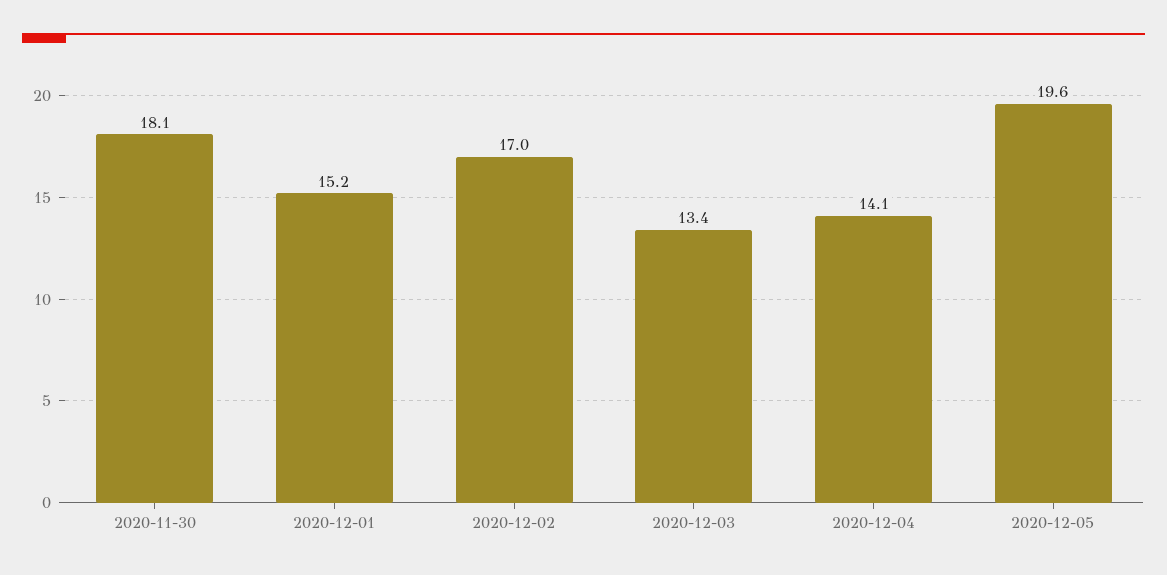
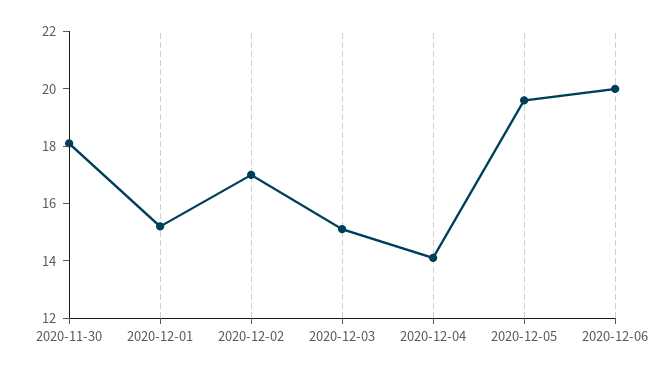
2020-12-03: 13.4 -> 15
2020-12-06: none -> 20

